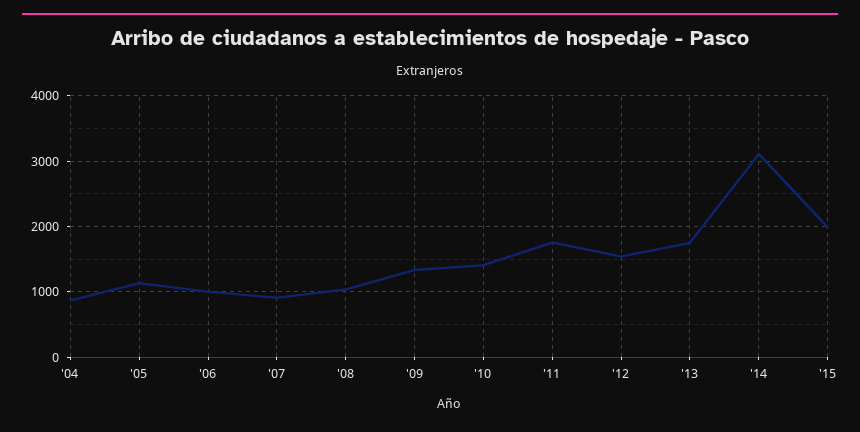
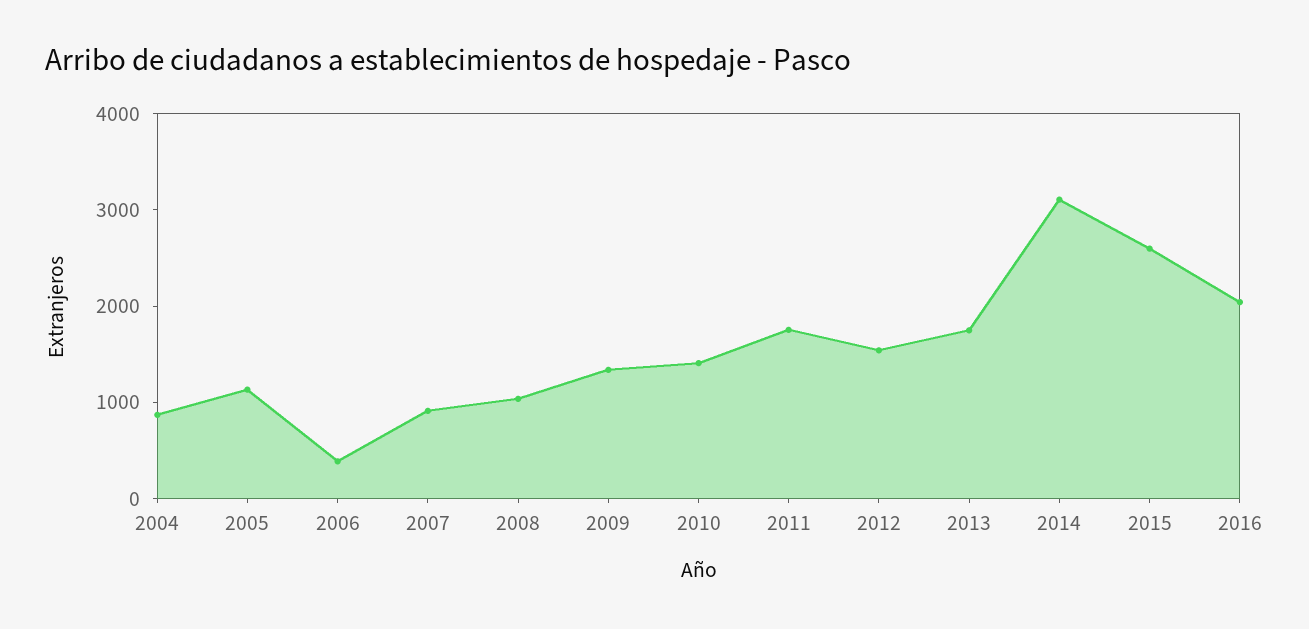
'06: 1000 -> 400
'15: 2000 -> 2600
2016: none -> 2000

